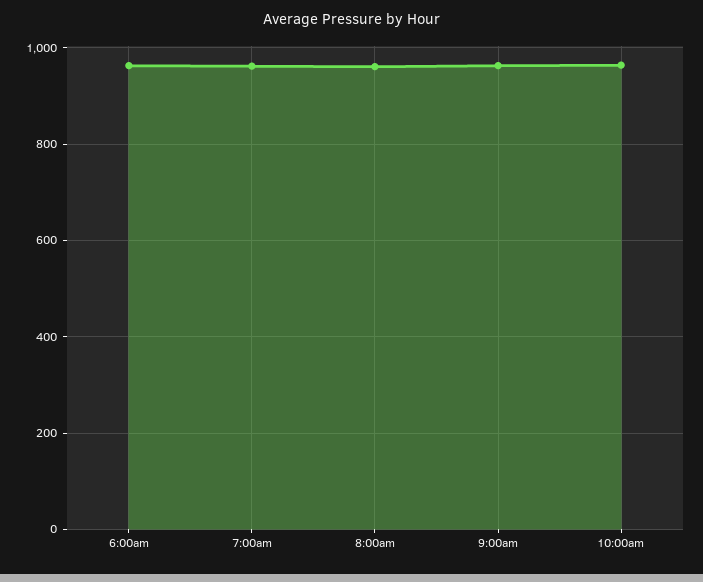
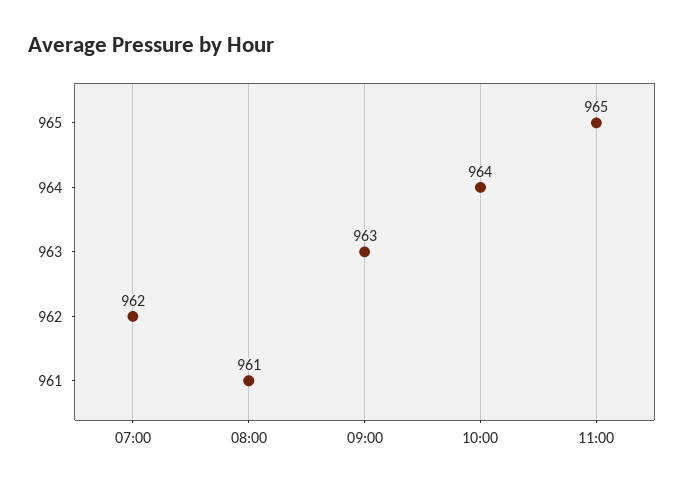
6:00am: 960 -> none
11:00: none -> 965

